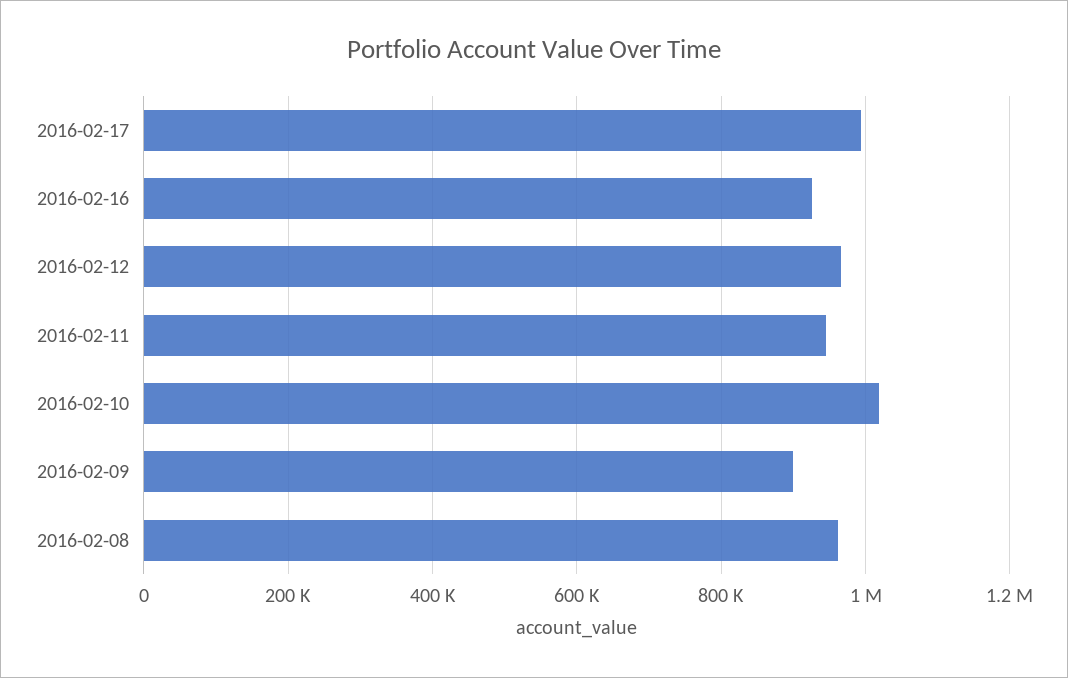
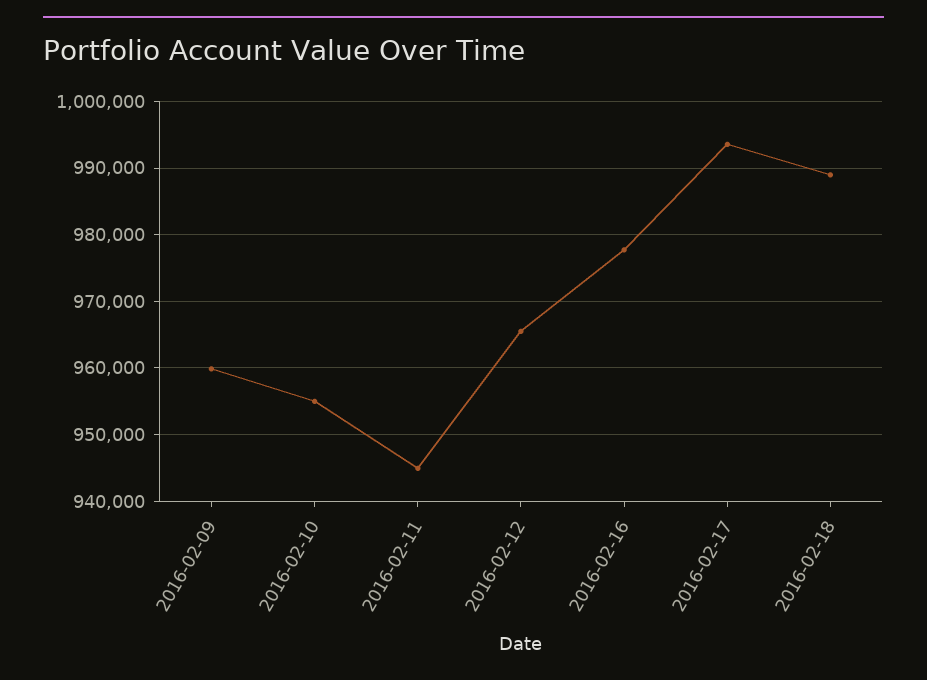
2016-02-16: 920000 -> 978000
2016-02-10: 1020000 -> 955000
2016-02-09: 900000 -> 960000
2016-02-08: 960000 -> none
2016-02-18: none -> 989000

